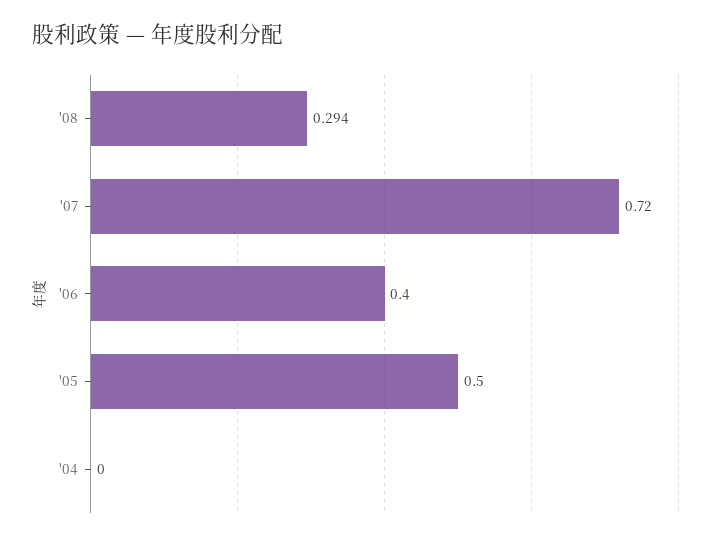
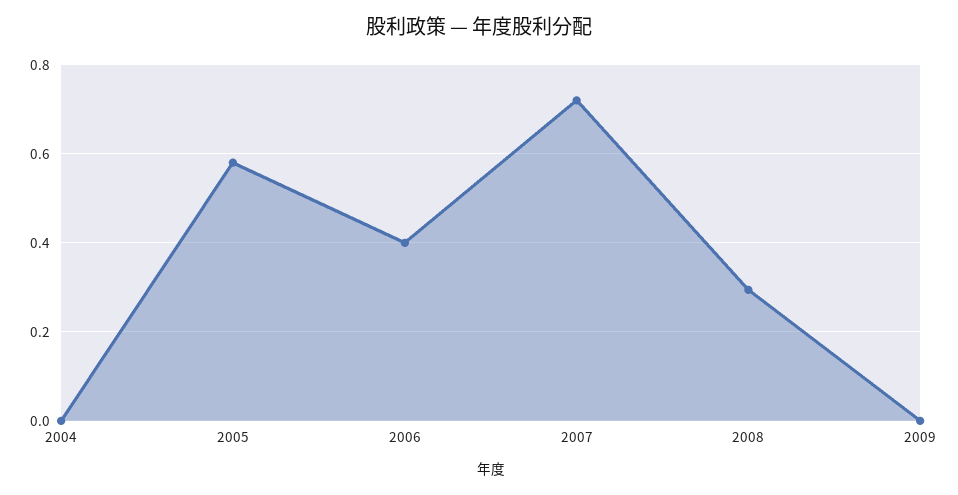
'05: 0.5 -> 0.58
2009: none -> 0

